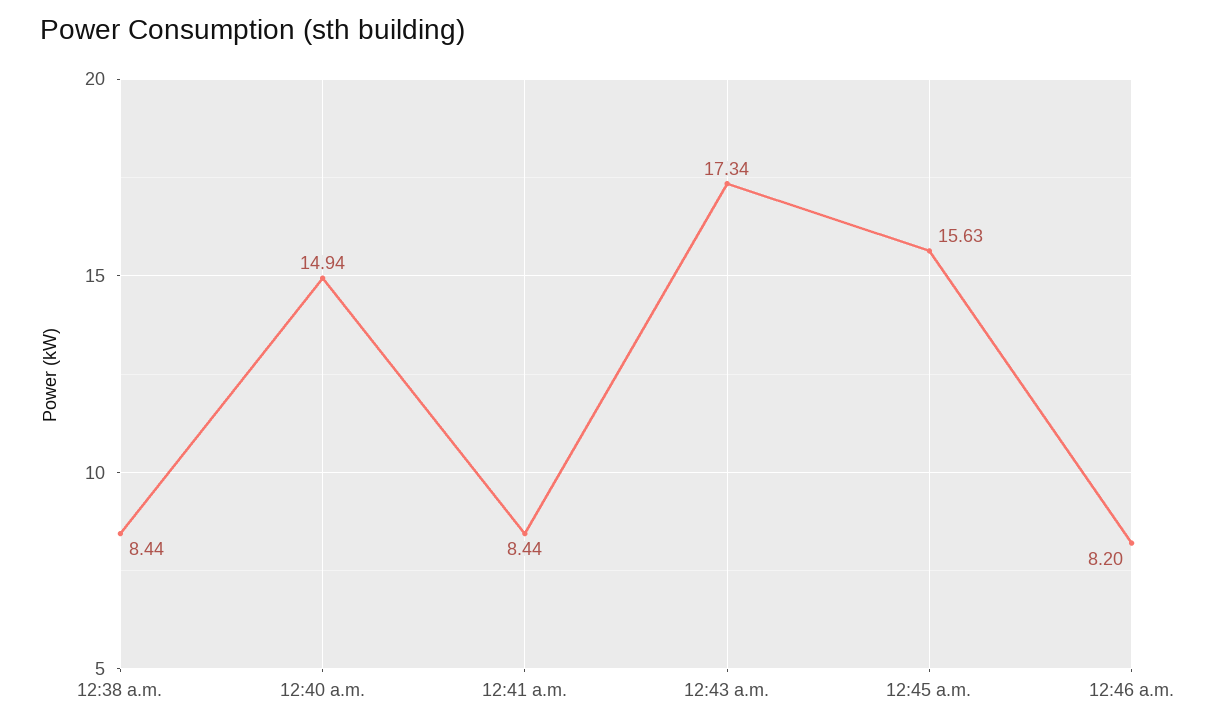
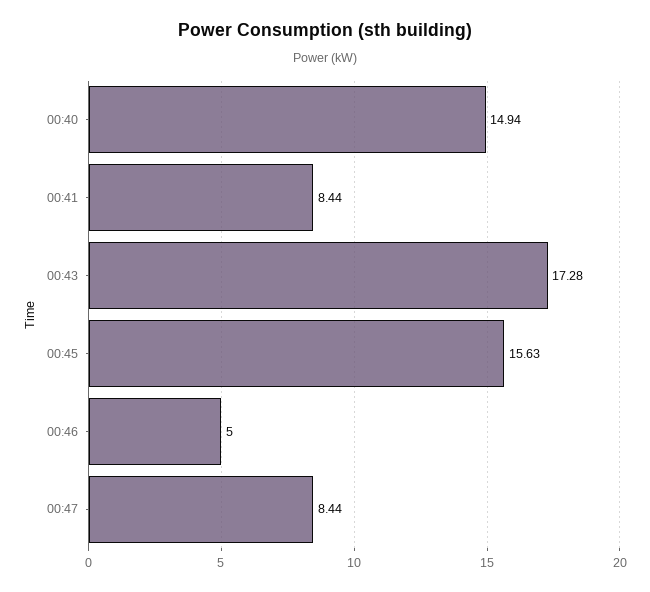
12:38 a.m.: 8.44 -> none
12:43 a.m.: 17.34 -> 17.28
12:46 a.m.: 8.2 -> 5
00:47: none -> 8.44

